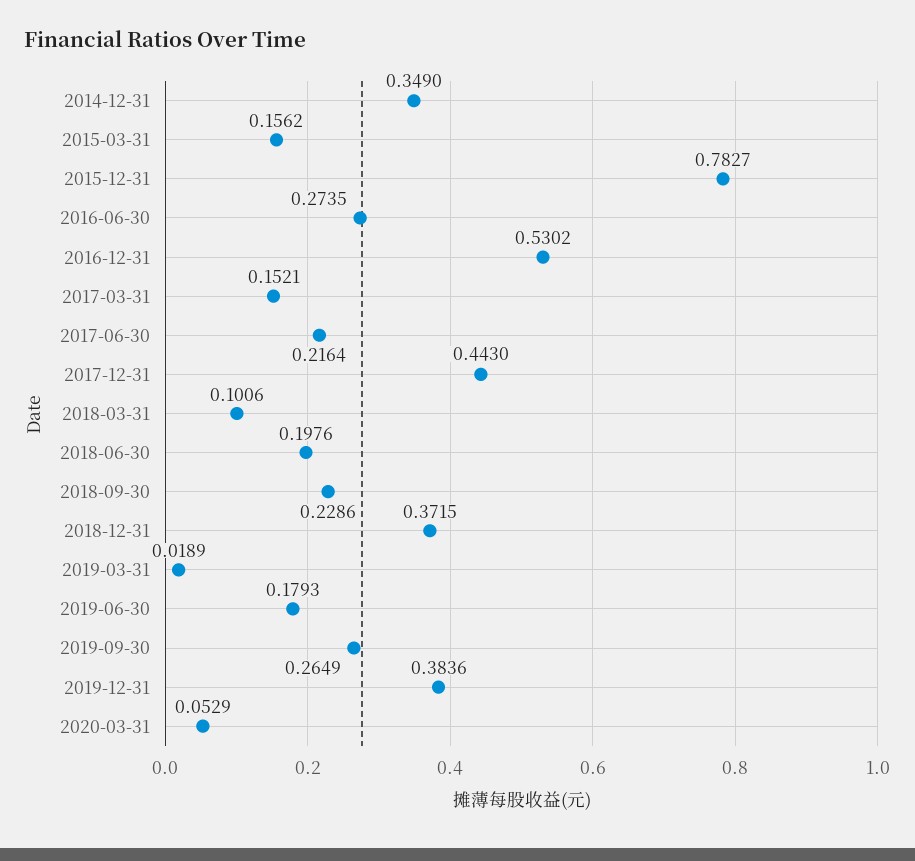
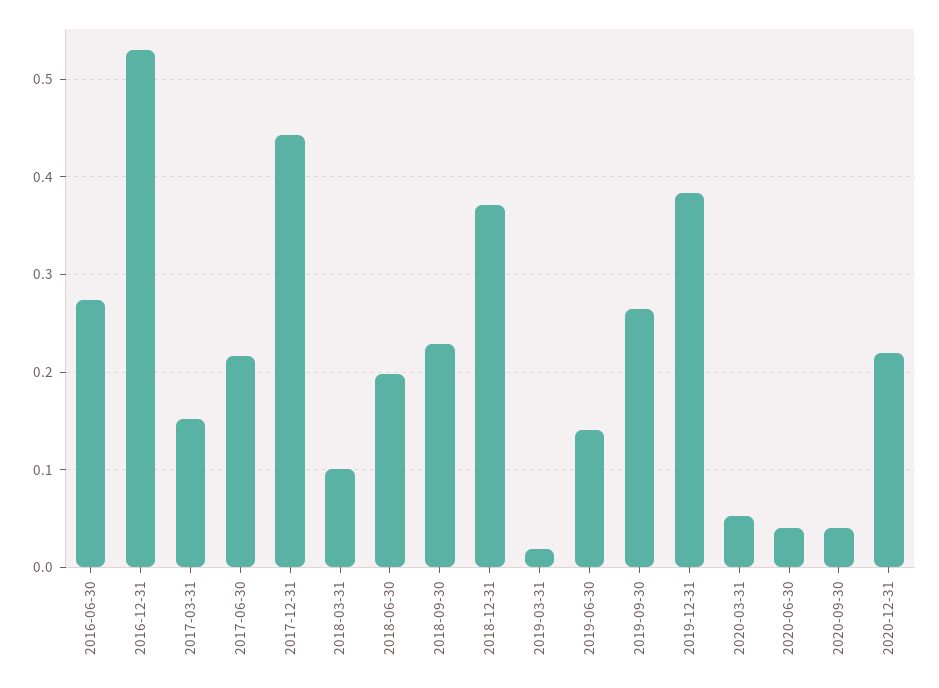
2014-12-31: 0.349 -> none
2015-03-31: 0.1562 -> none
2015-12-31: 0.7827 -> none
2019-06-30: 0.1793 -> 0.14
2020-06-30: none -> 0.04
2020-09-30: none -> 0.04
2020-12-31: none -> 0.22

